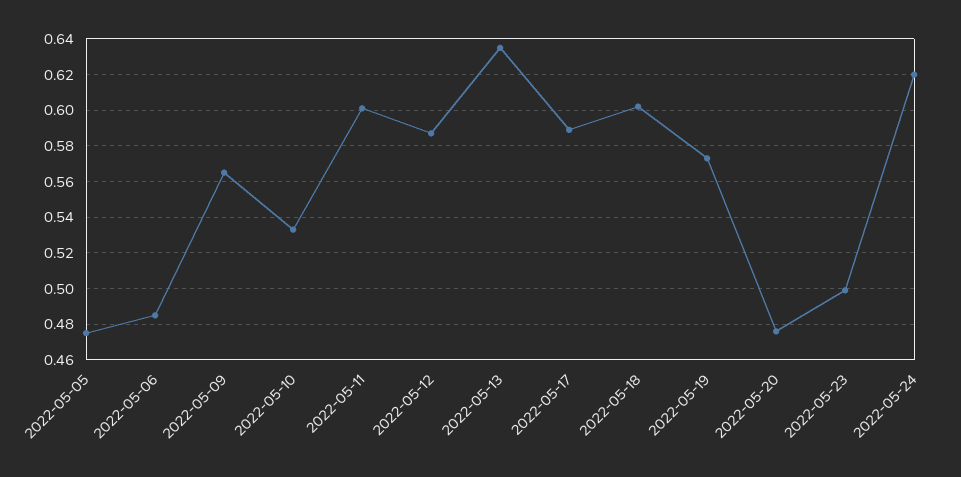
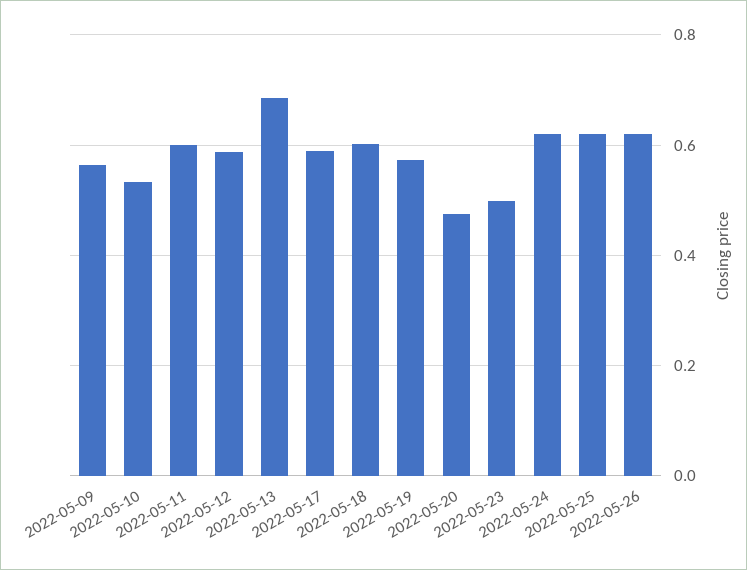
2022-05-05: 0.475 -> none
2022-05-06: 0.485 -> none
2022-05-13: 0.635 -> 0.68
2022-05-25: none -> 0.62
2022-05-26: none -> 0.62

